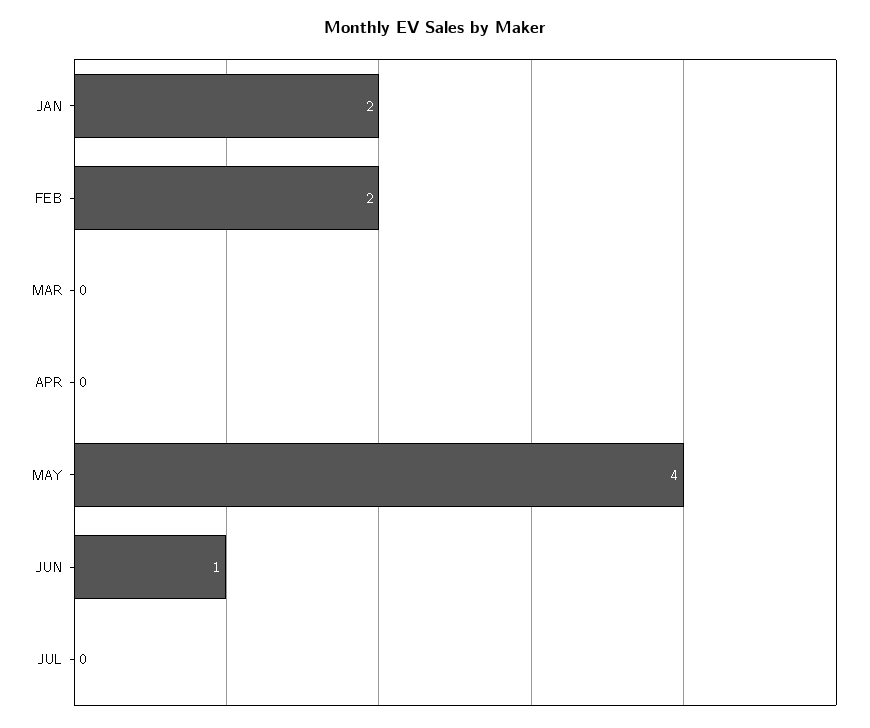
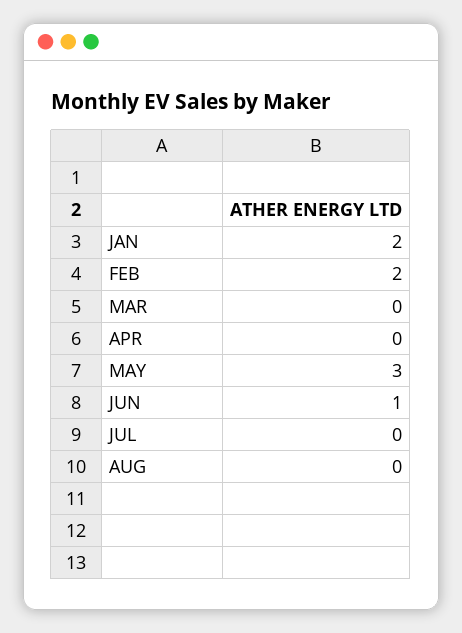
MAY: 4 -> 3
AUG: none -> 0

